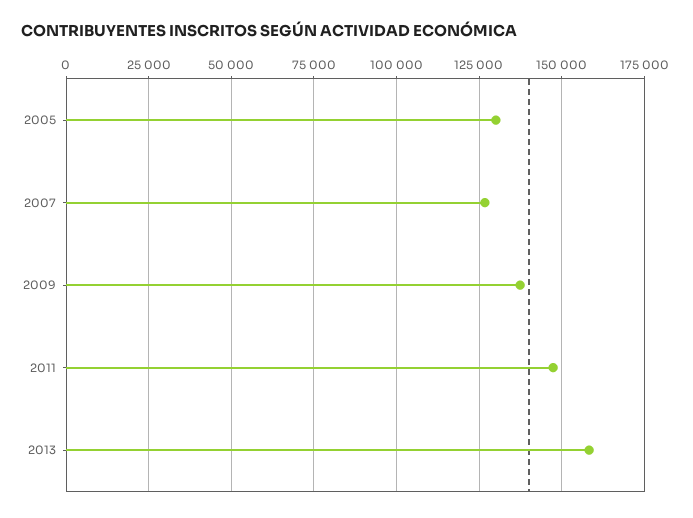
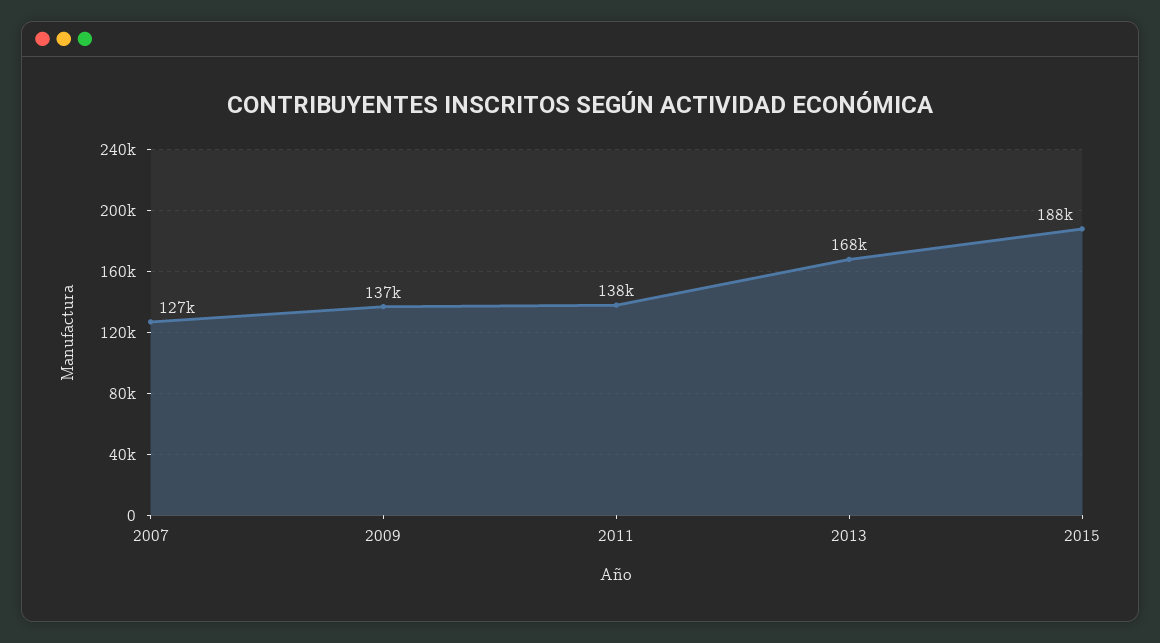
2005: 130000 -> none
2011: 147500 -> 138000
2013: 157500 -> 168000
2015: none -> 188000

